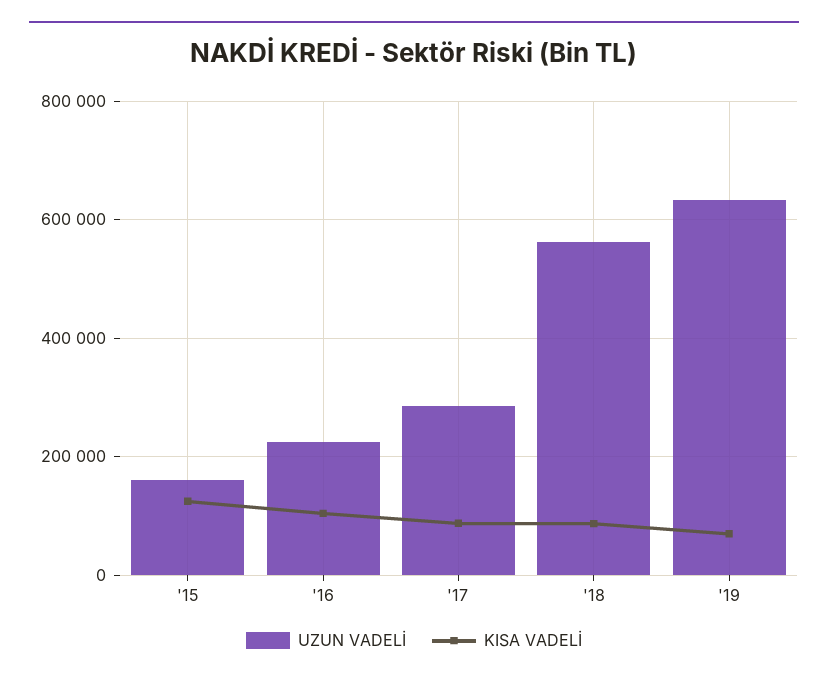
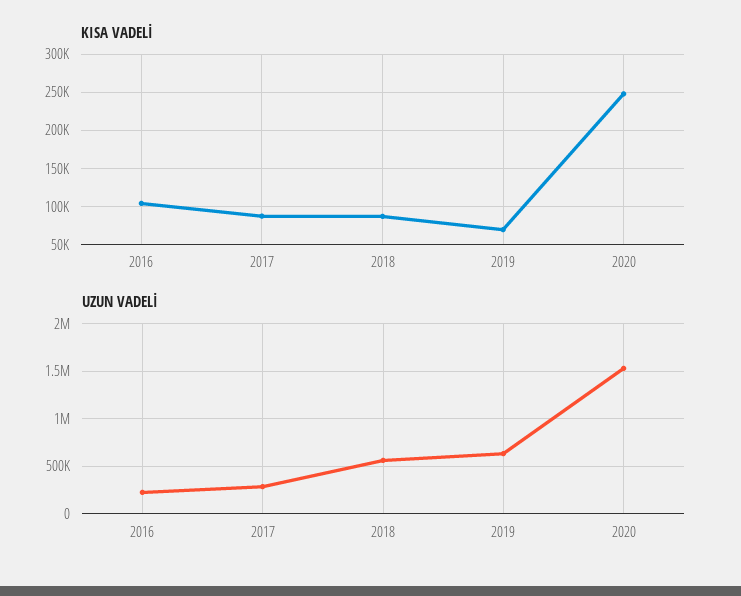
UZUN VADELİ, '15: 160000 -> none
KISA VADELİ, '15: 120000 -> none
KISA VADELİ, 2020: none -> 250000
UZUN VADELİ, 2020: none -> 1500000

